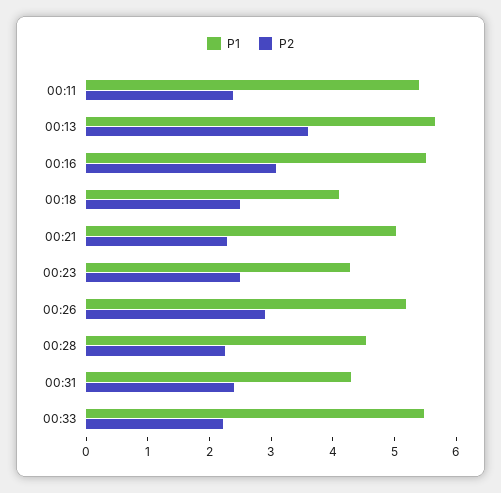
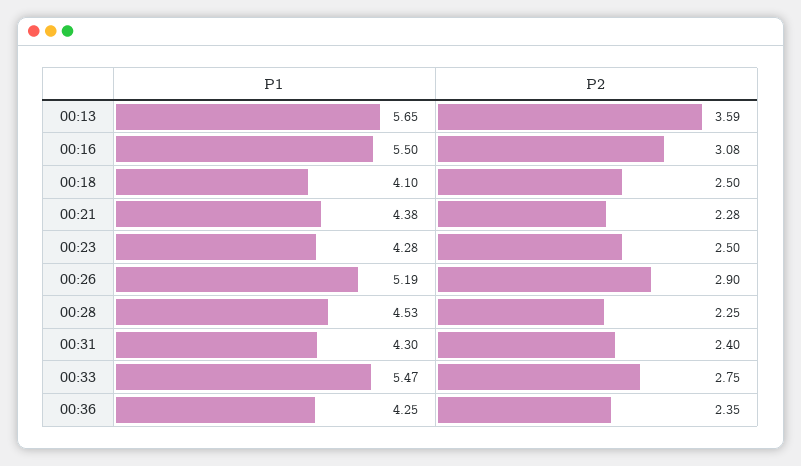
P1, 00:11: 5.4 -> none
P2, 00:11: 2.4 -> none
P1, 00:21: 5 -> 4.38
P2, 00:33: 2.2 -> 2.75
P1, 00:36: none -> 4.25
P2, 00:36: none -> 2.35

